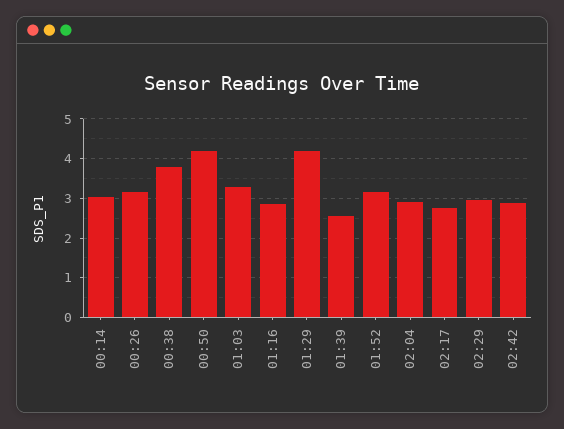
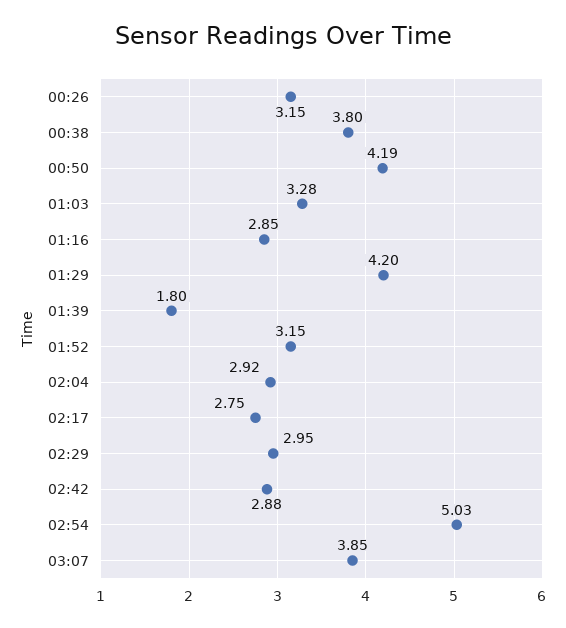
00:14: 3 -> none
01:39: 2.6 -> 1.8
02:54: none -> 5.03
03:07: none -> 3.85

